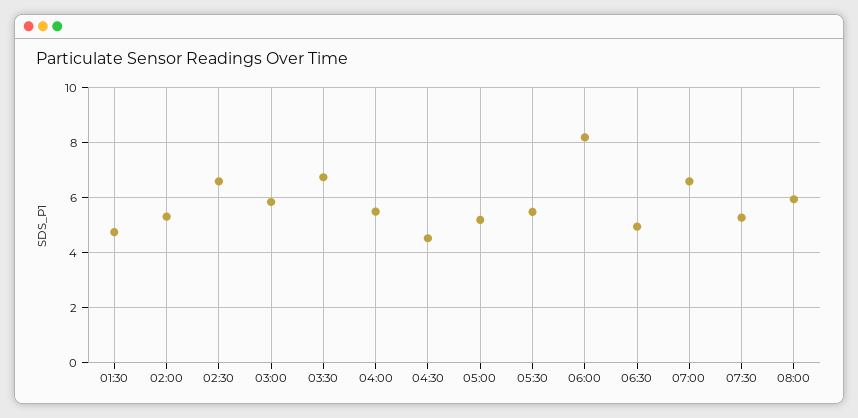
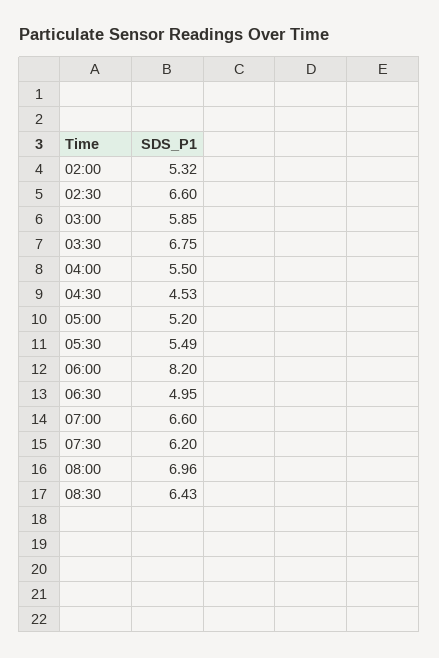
01:30: 4.75 -> none
07:30: 5.25 -> 6.2
08:00: 6 -> 6.96
08:30: none -> 6.43

